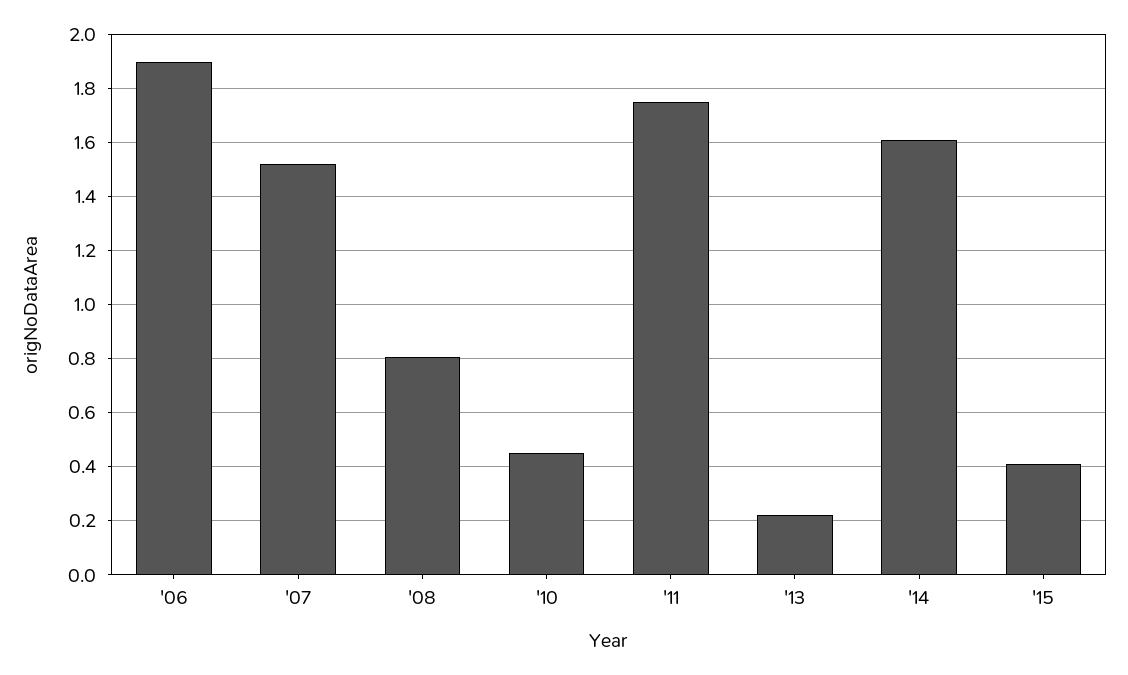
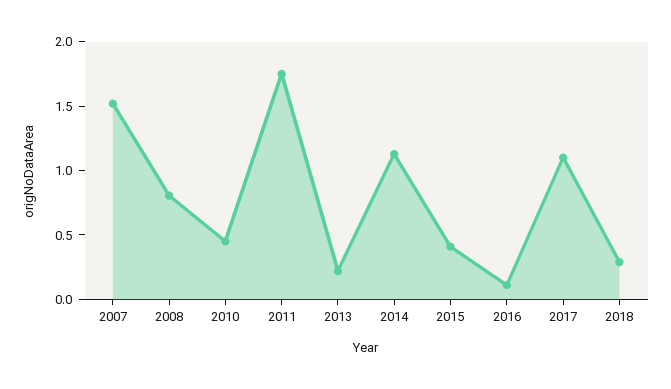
'06: 1.9 -> none
'14: 1.6 -> 1.1
2016: none -> 0.1
2017: none -> 1.1
2018: none -> 0.3

